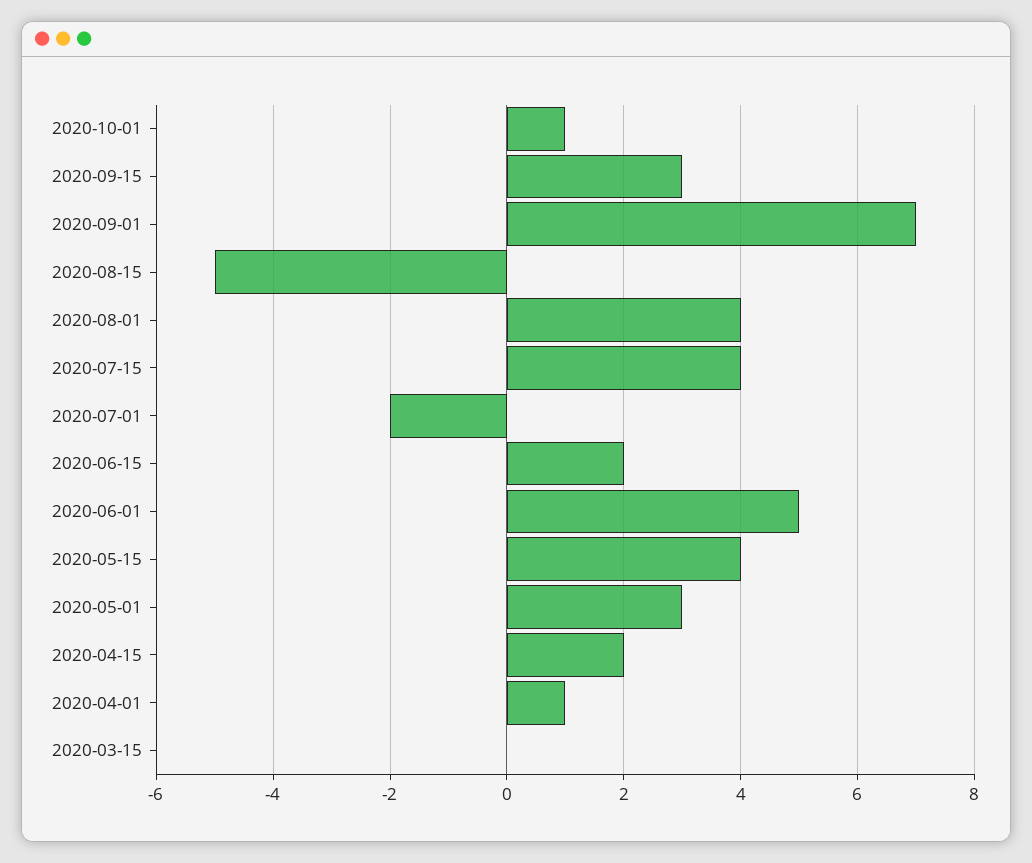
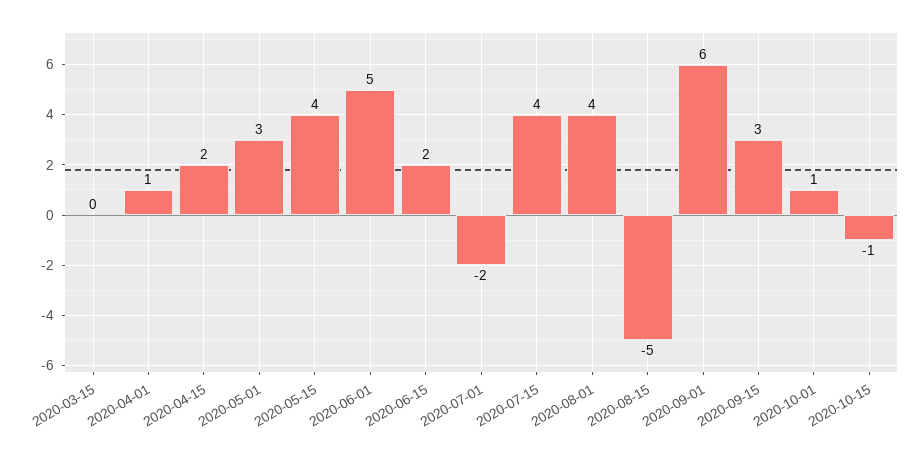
2020-09-01: 7 -> 6
2020-10-15: none -> -1

